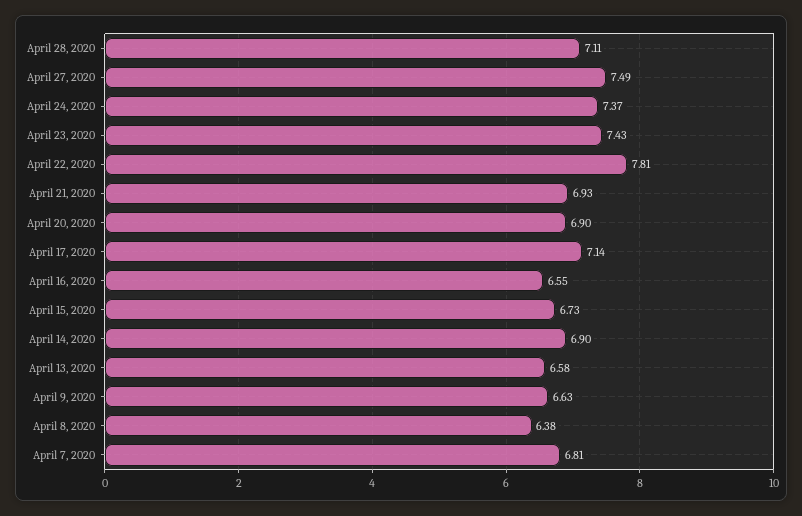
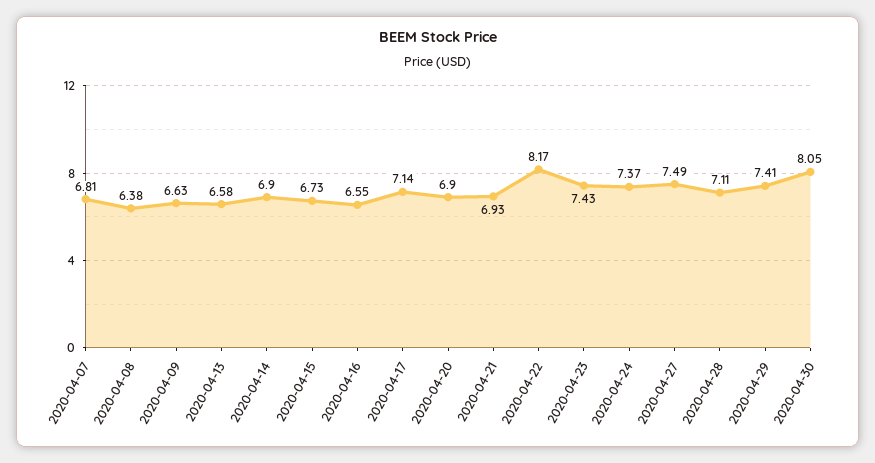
April 22, 2020: 7.81 -> 8.17
2020-04-29: none -> 7.41
2020-04-30: none -> 8.05

